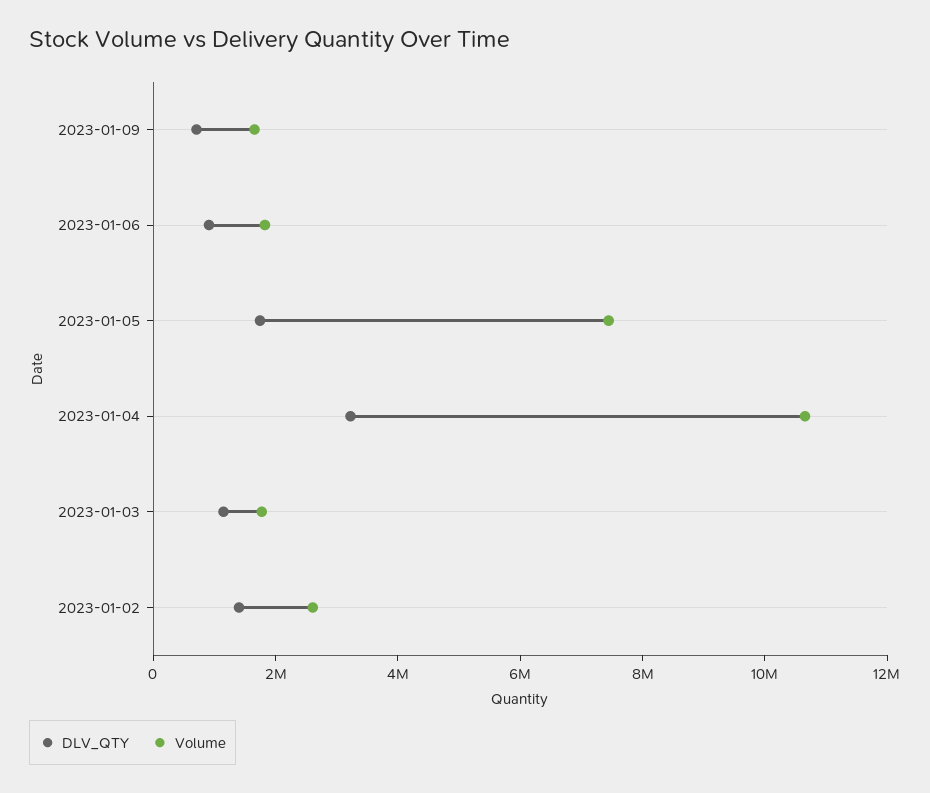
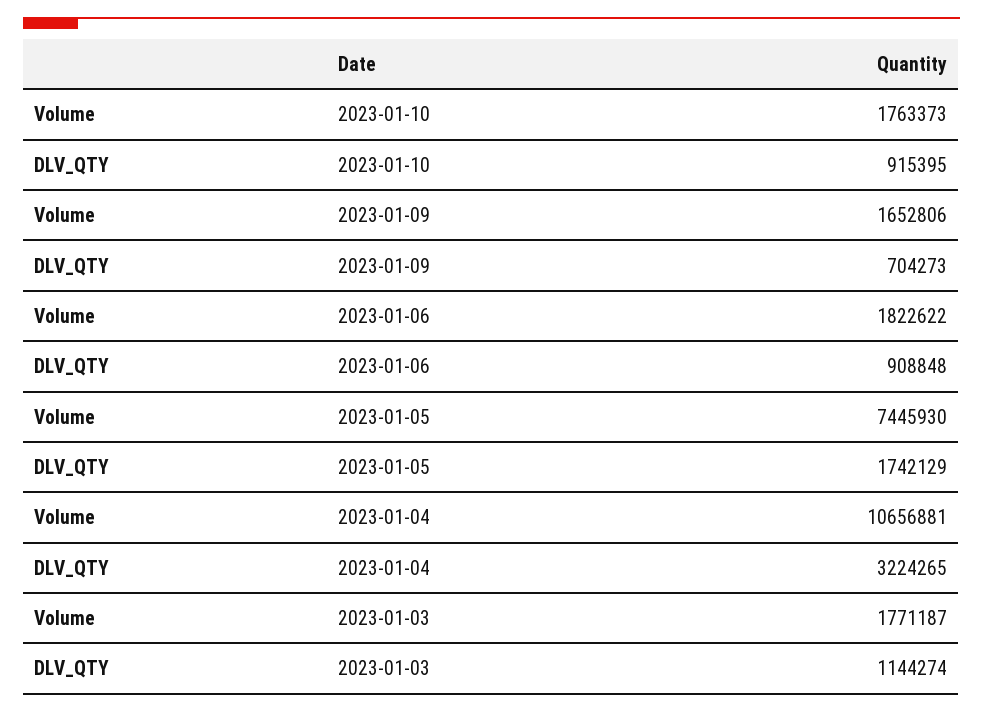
DLV_QTY, 2023-01-02: 1500000 -> none
Volume, 2023-01-02: 2500000 -> none
Volume, 2023-01-10: none -> 1763373
DLV_QTY, 2023-01-10: none -> 915395

